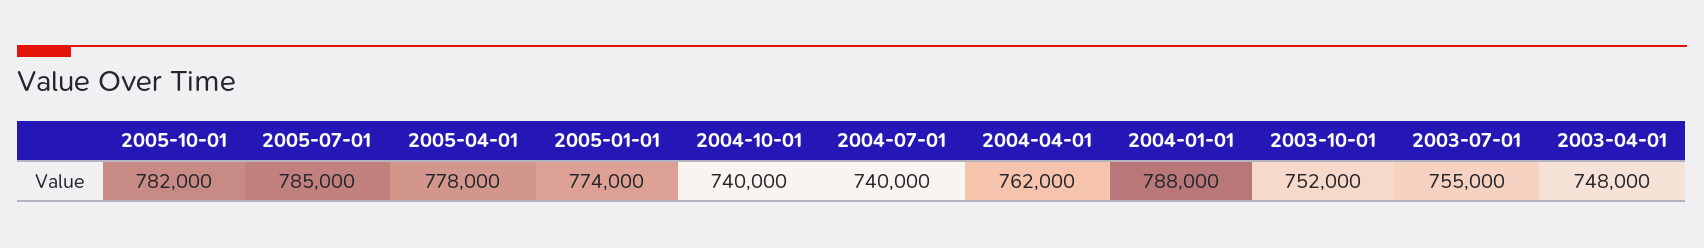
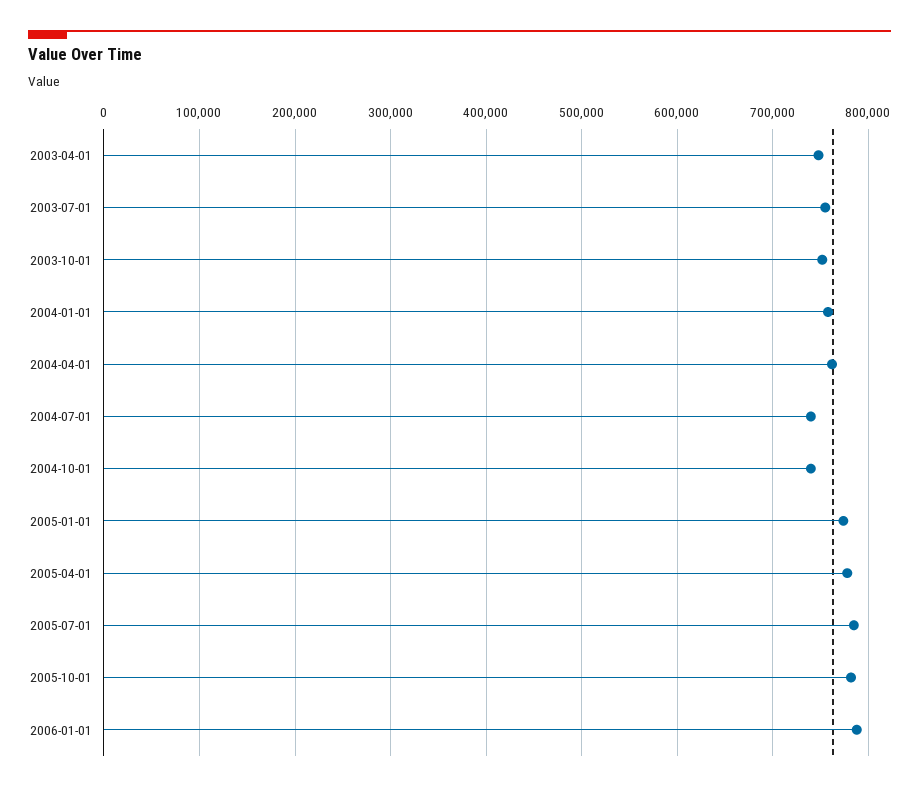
2004-01-01: 788000 -> 760000
2006-01-01: none -> 790000

